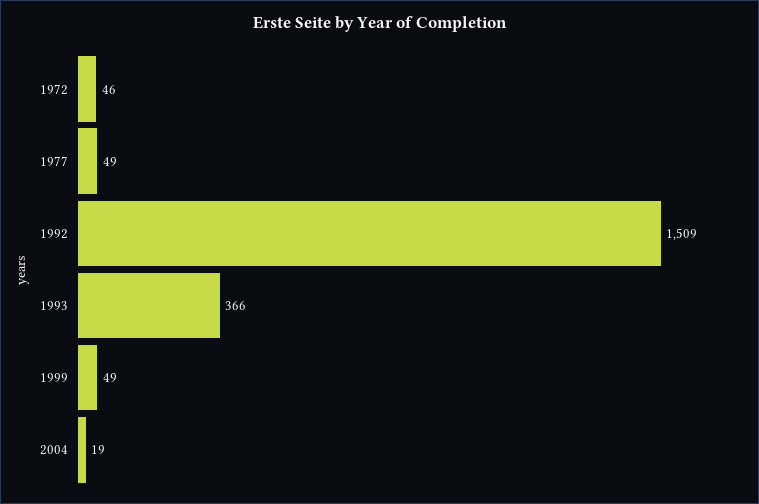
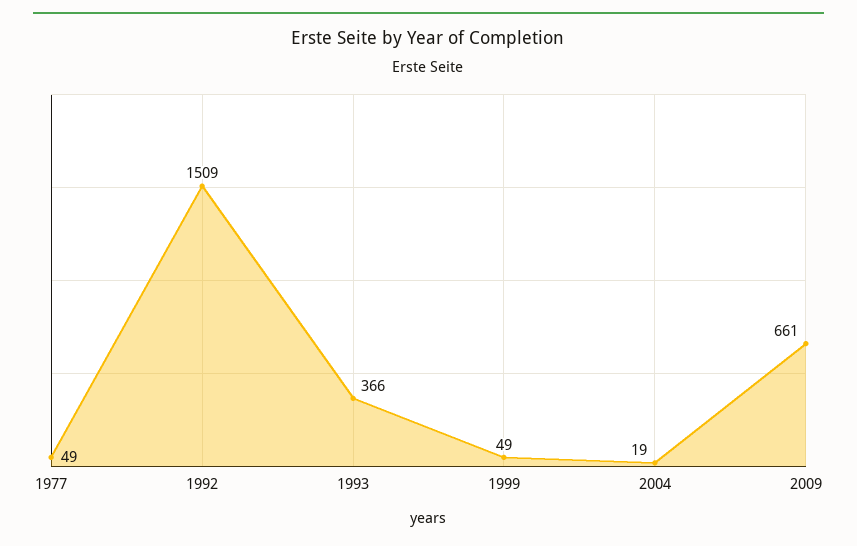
1972: 46 -> none
2009: none -> 661

